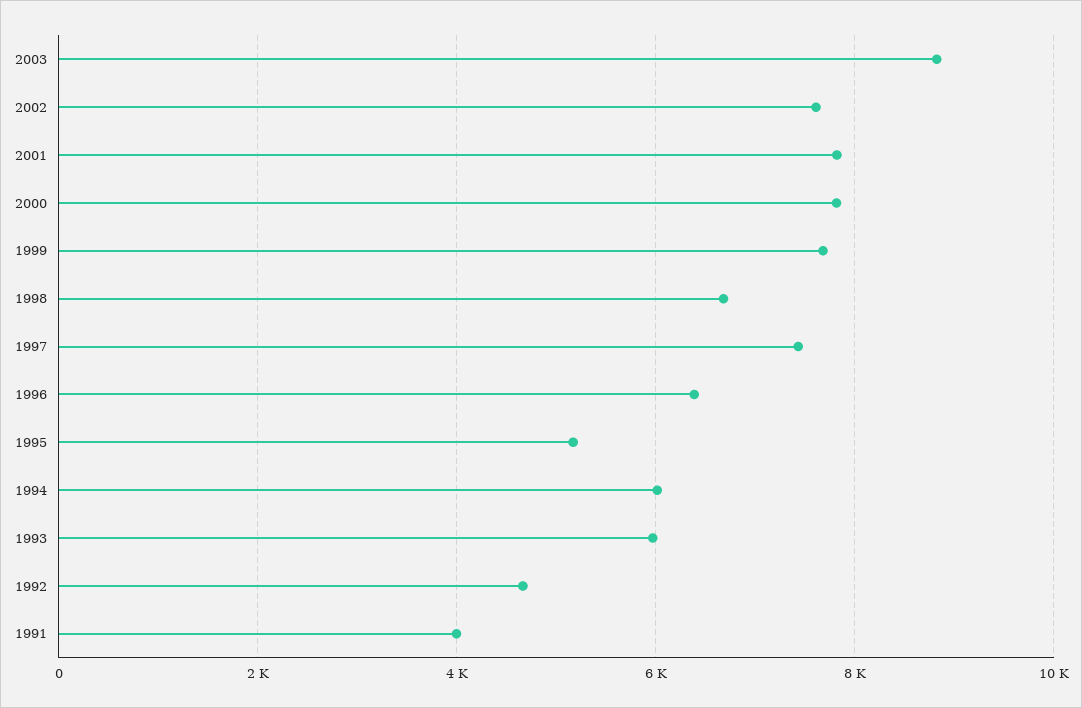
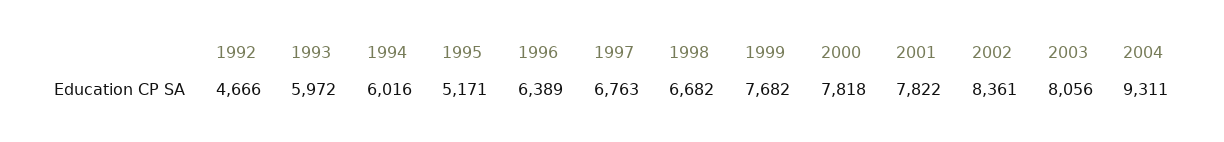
2003: 8800 -> 8056
2002: 7600 -> 8361
1997: 7400 -> 6763
1991: 4000 -> none
2004: none -> 9311

